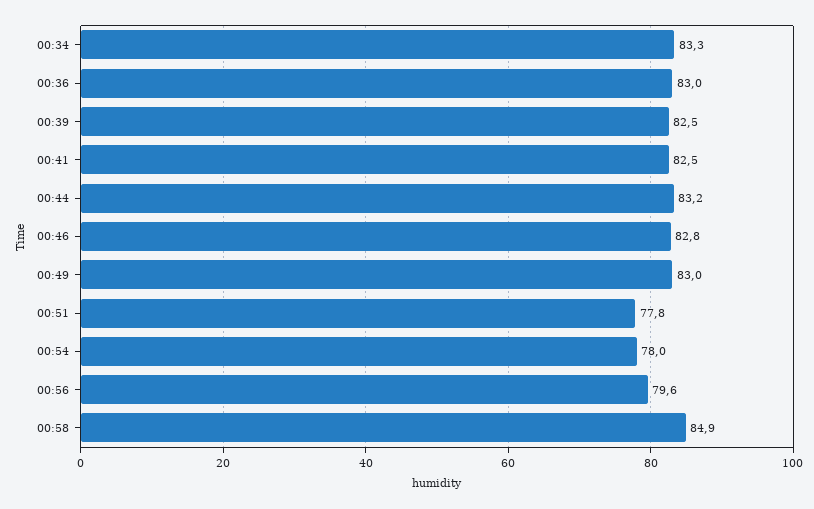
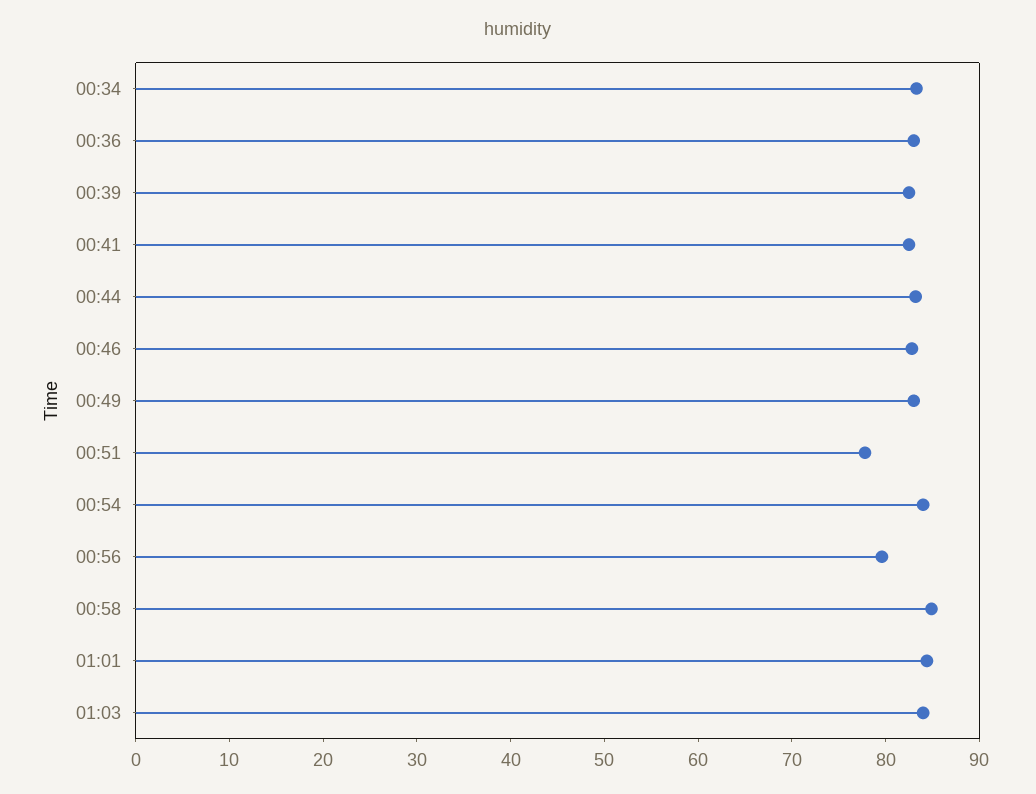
00:54: 78 -> 84
01:01: none -> 84
01:03: none -> 84

